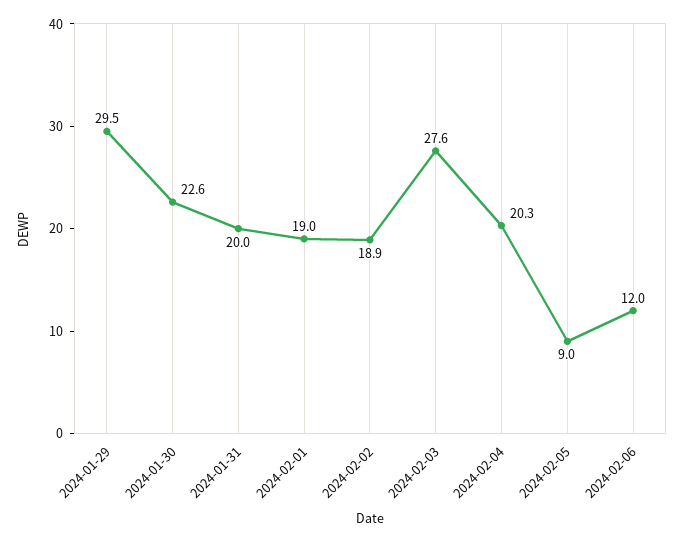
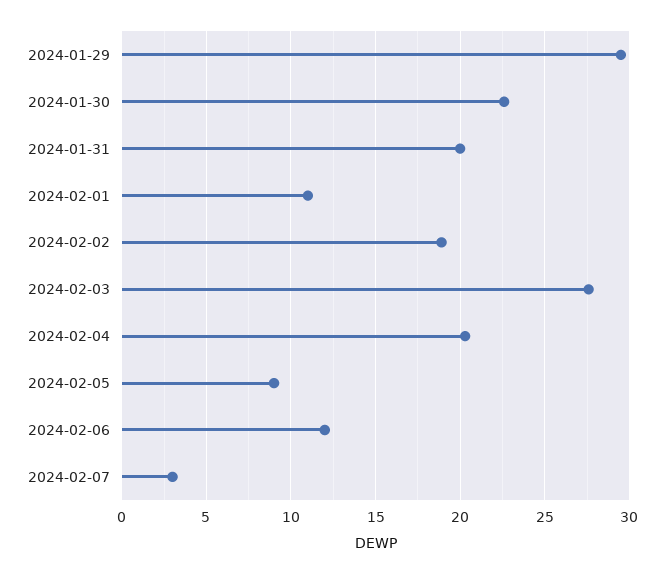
2024-02-01: 19 -> 11
2024-02-07: none -> 3

